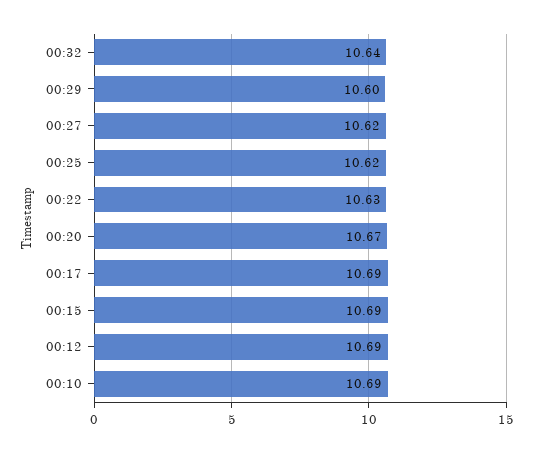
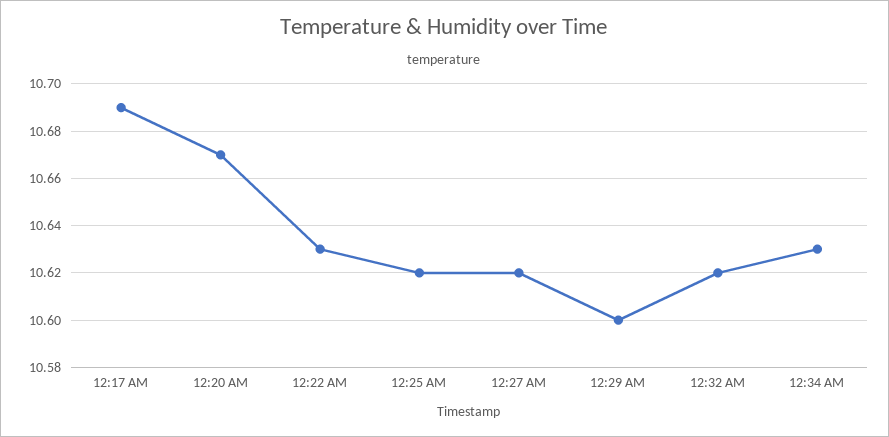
00:32: 10.64 -> 10.62
00:15: 10.69 -> none
00:12: 10.69 -> none
00:10: 10.69 -> none
12:34 AM: none -> 10.63

